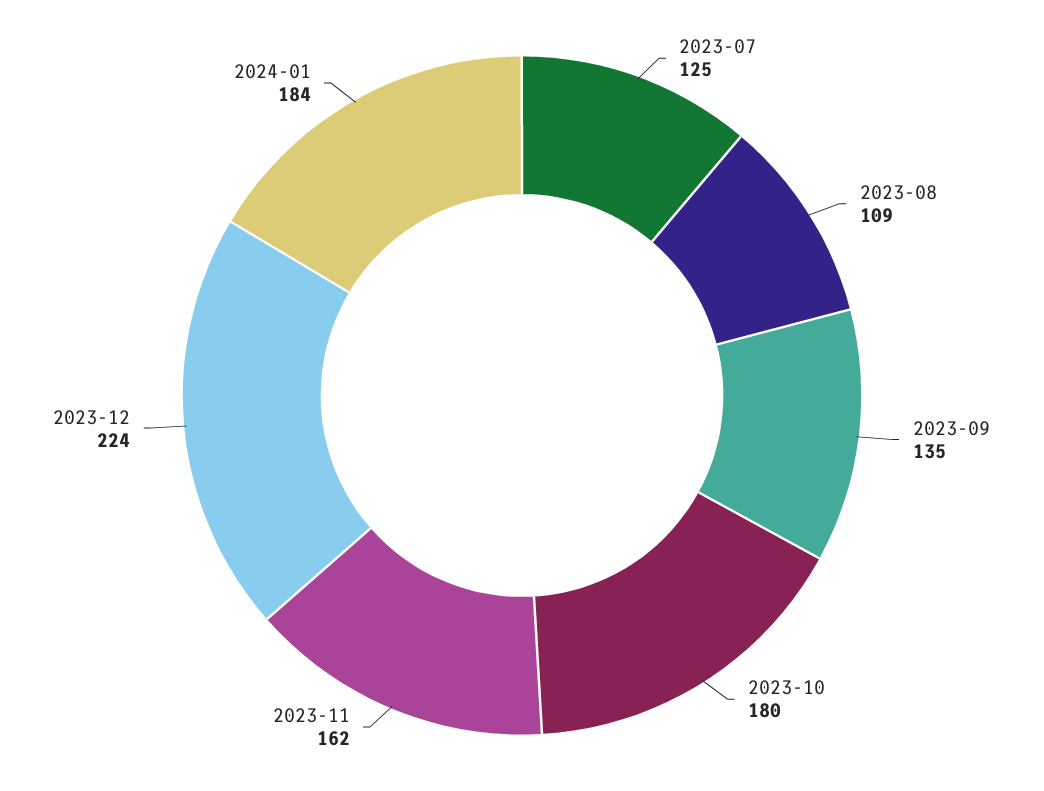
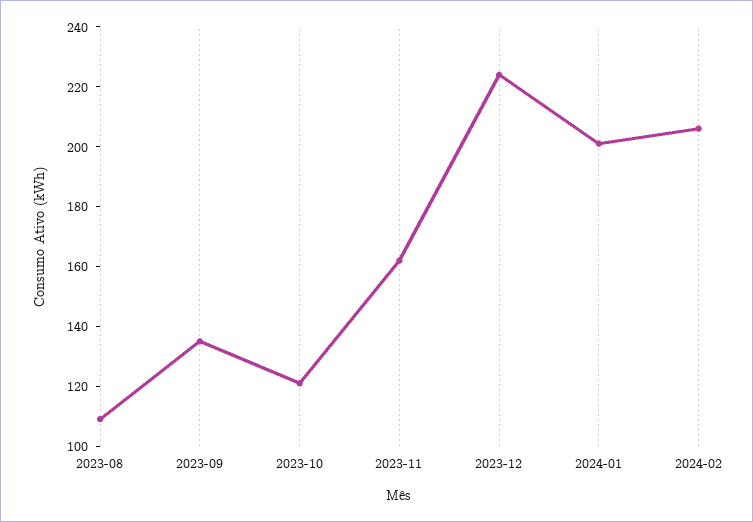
2023-07: 125 -> none
2023-10: 180 -> 120
2024-01: 184 -> 200
2024-02: none -> 205

